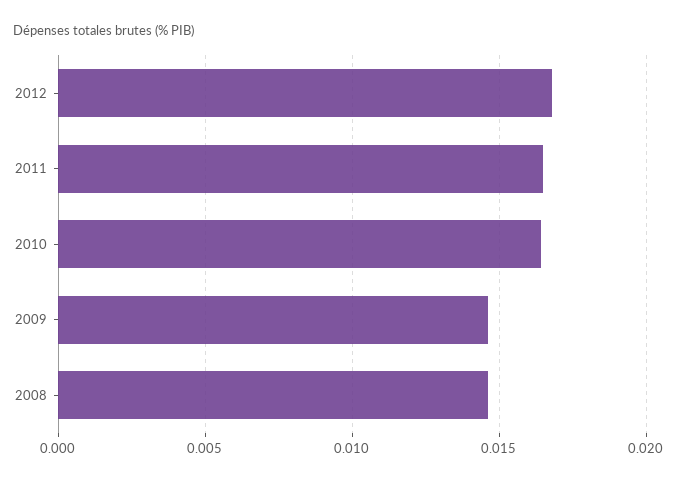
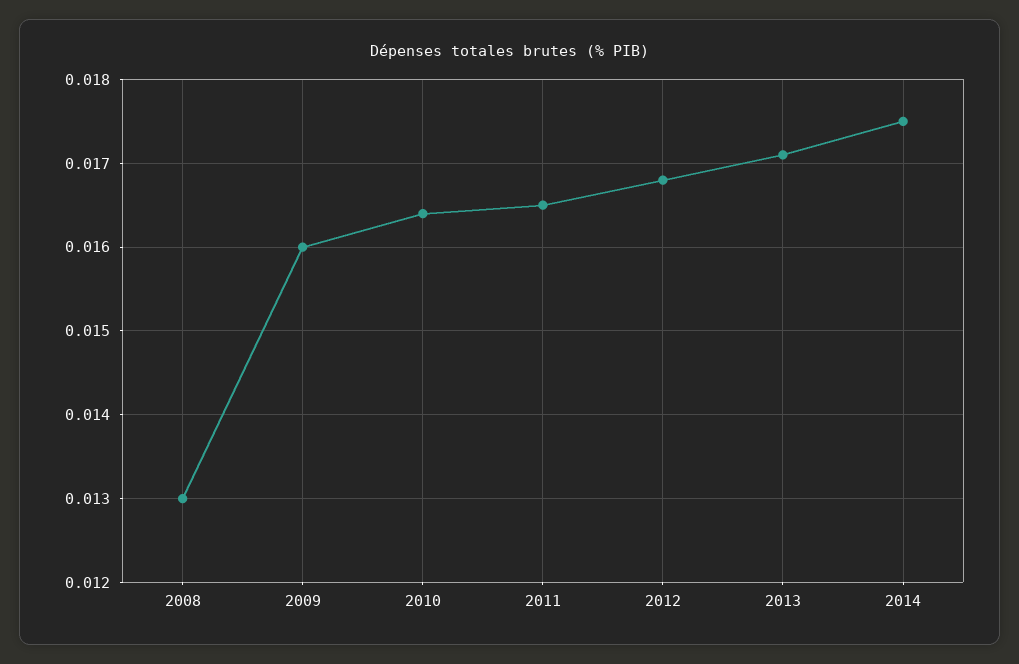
2009: 0.0145 -> 0.016
2008: 0.0145 -> 0.013
2013: none -> 0.0171
2014: none -> 0.0175

